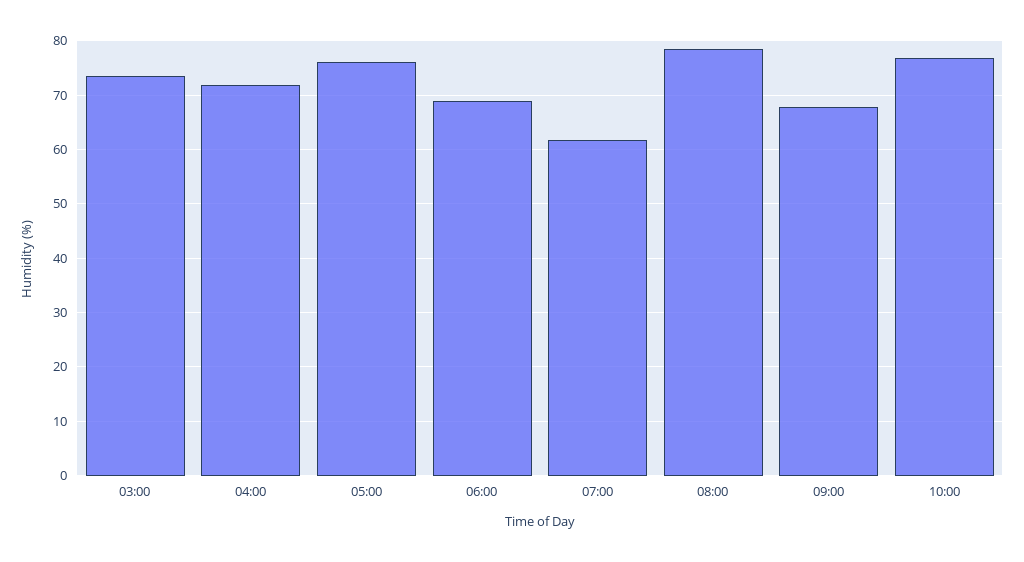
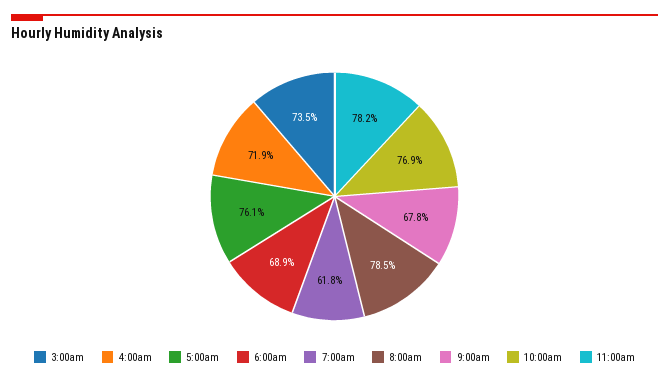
11:00am: none -> 78.2

